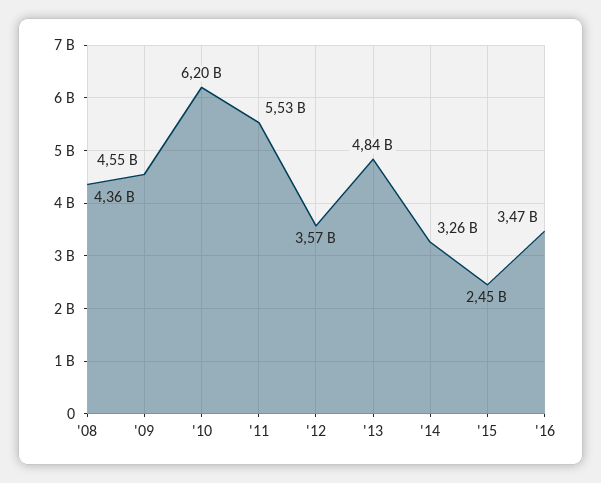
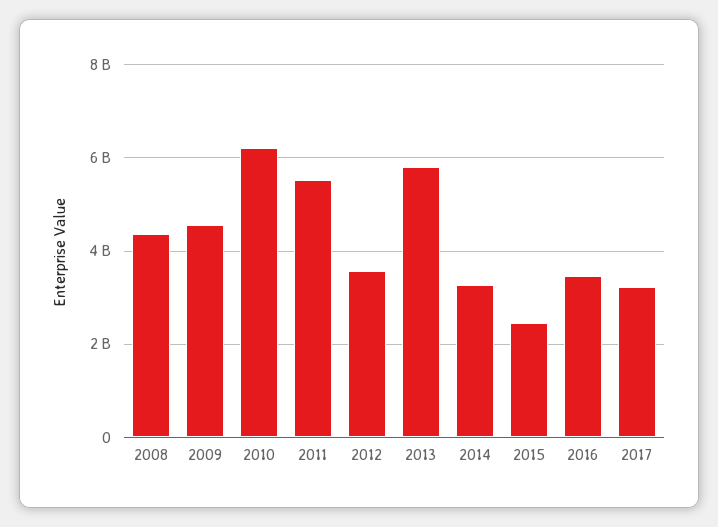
'13: 4840000000 -> 5800000000
2017: none -> 3200000000

